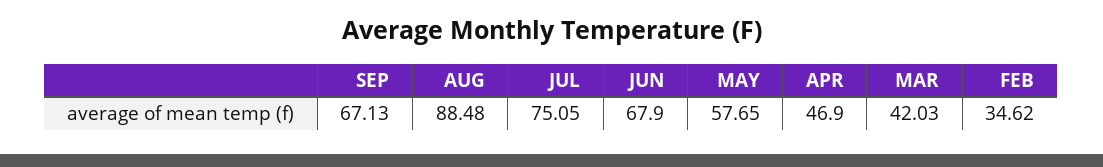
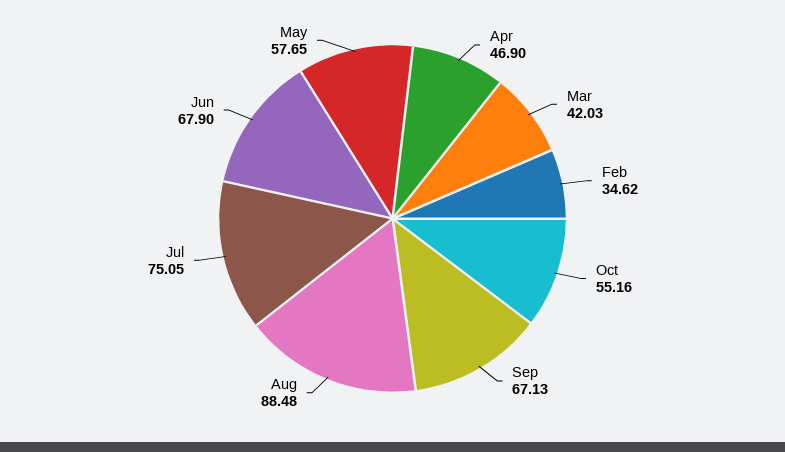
Oct: none -> 55.16

